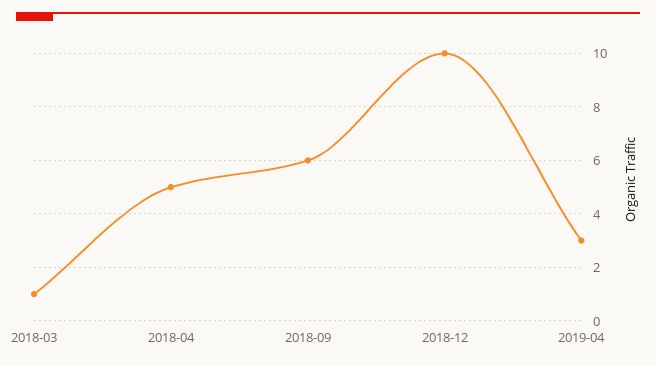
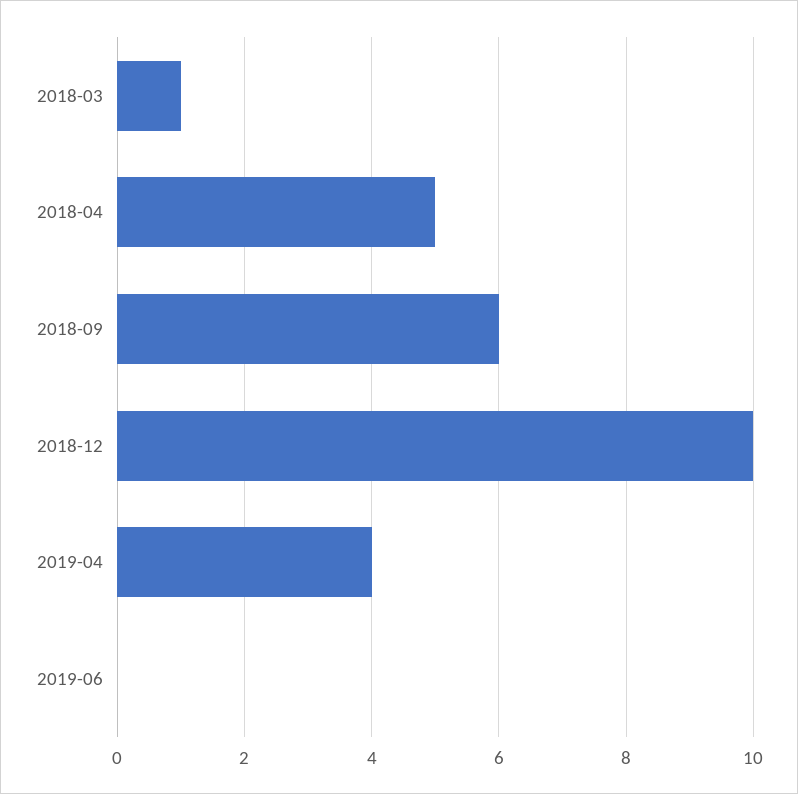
2019-04: 3 -> 4
2019-06: none -> 0

